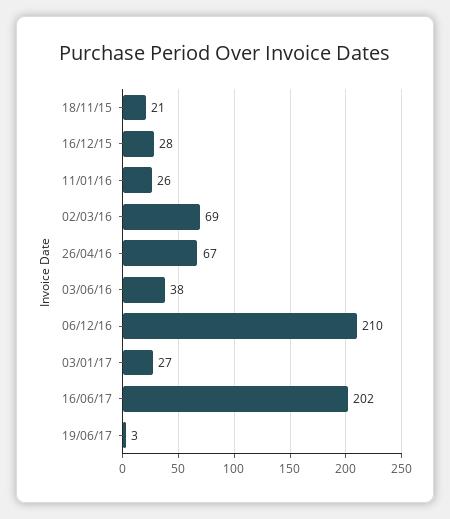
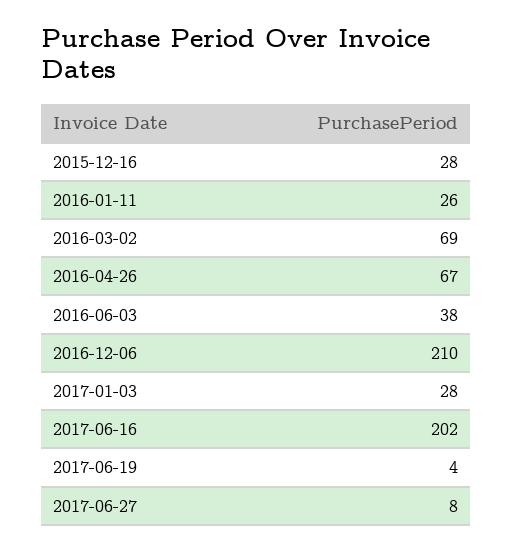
18/11/15: 21 -> none
03/01/17: 27 -> 28
19/06/17: 3 -> 4
2017-06-27: none -> 8

